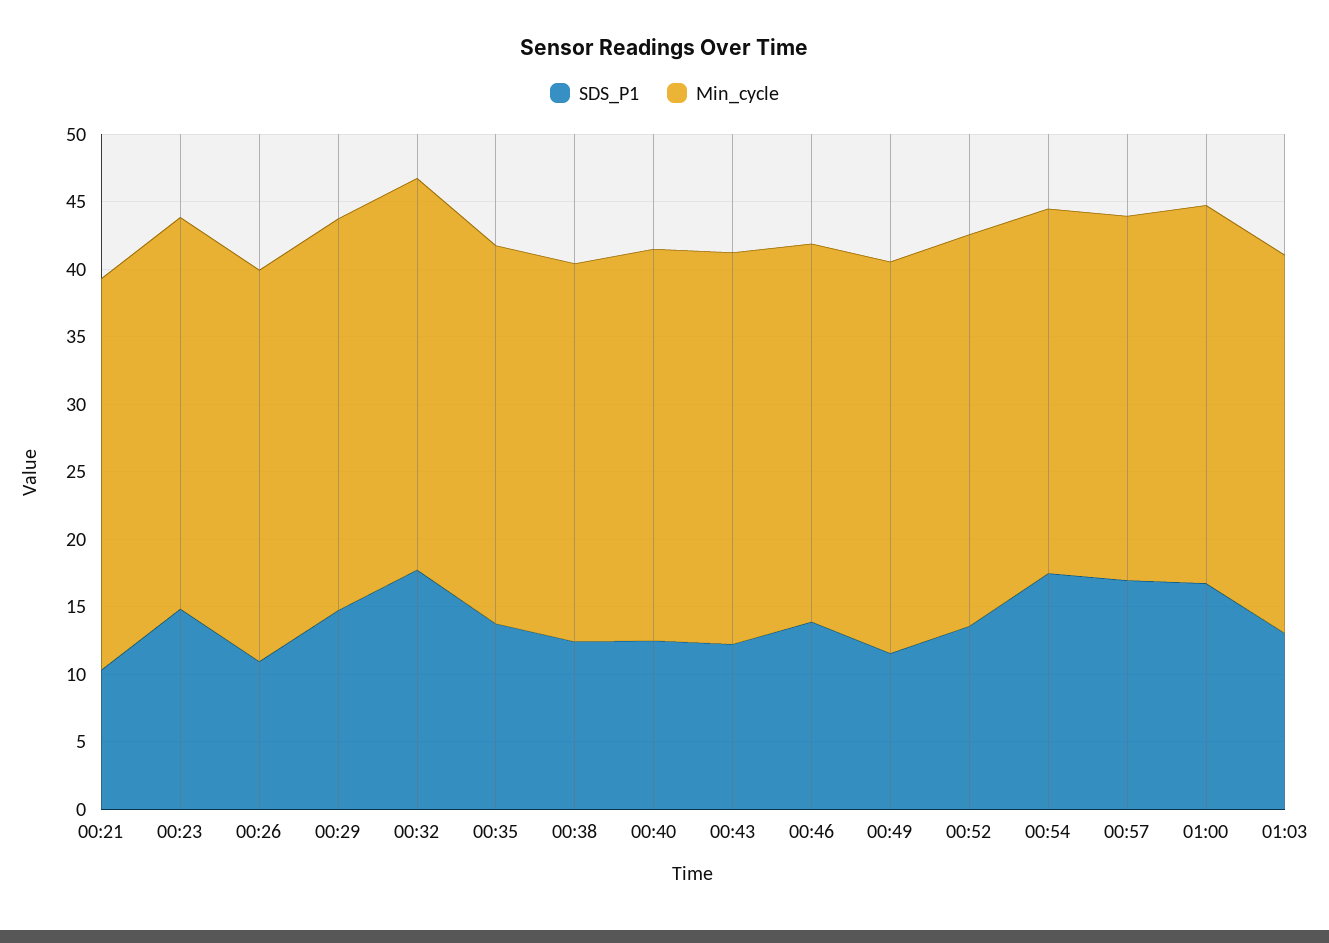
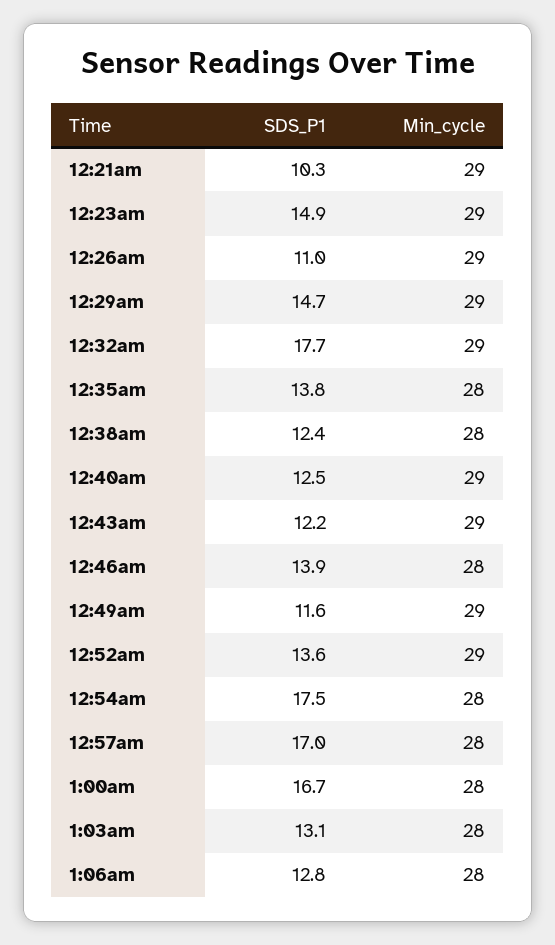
Min_cycle, 00:54: 27 -> 28
Min_cycle, 00:57: 27 -> 28
SDS_P1, 1:06am: none -> 12.8
Min_cycle, 1:06am: none -> 28

